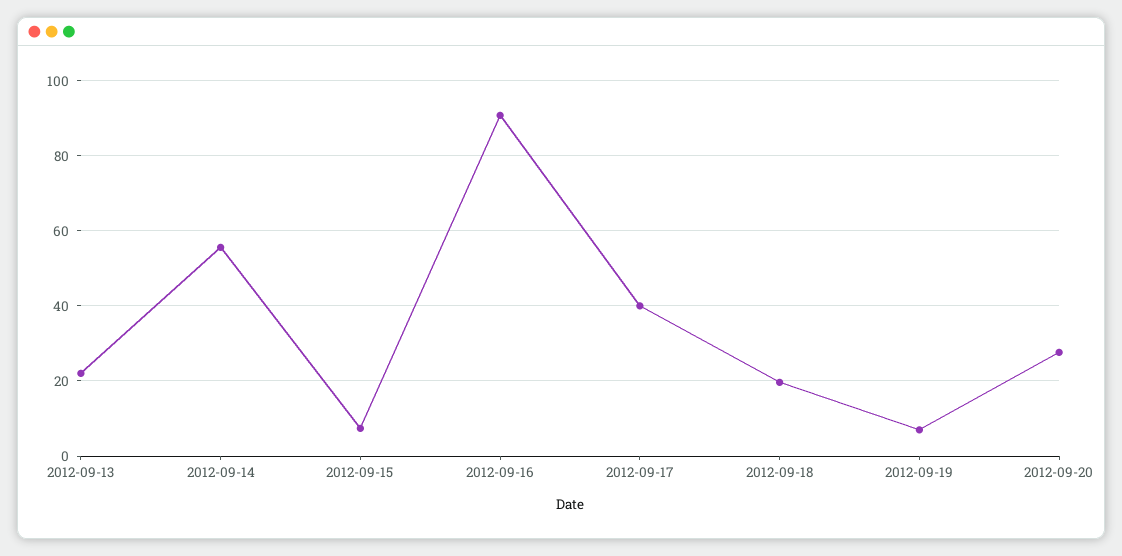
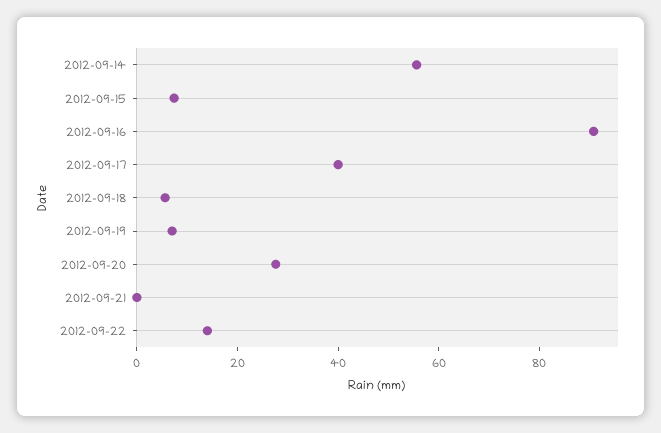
2012-09-13: 22 -> none
2012-09-18: 20 -> 5
2012-09-21: none -> 0
2012-09-22: none -> 15

